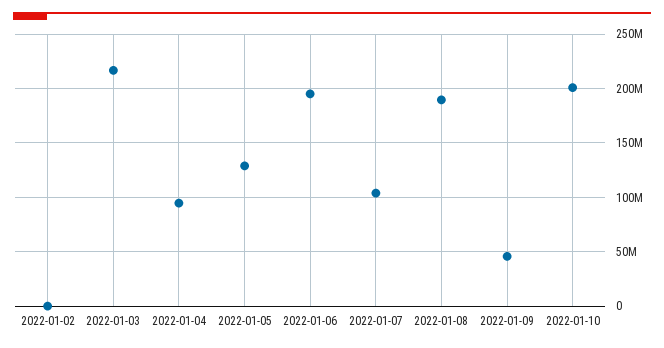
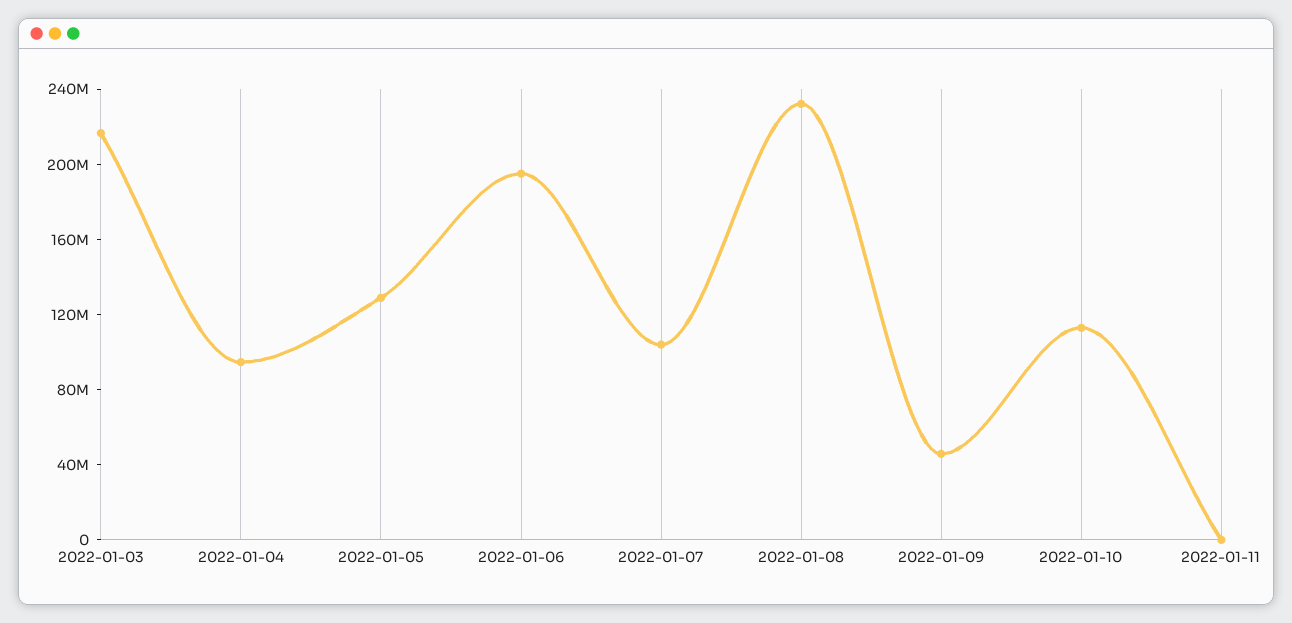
2022-01-02: 0 -> none
2022-01-08: 190000000 -> 230000000
2022-01-10: 200000000 -> 110000000
2022-01-11: none -> 0

